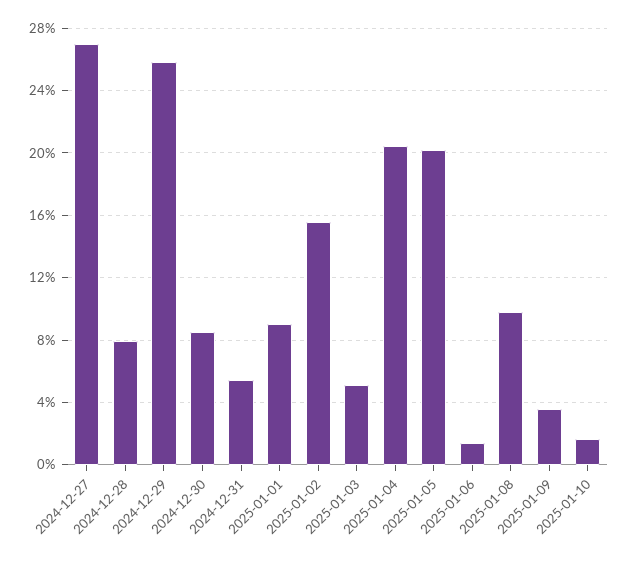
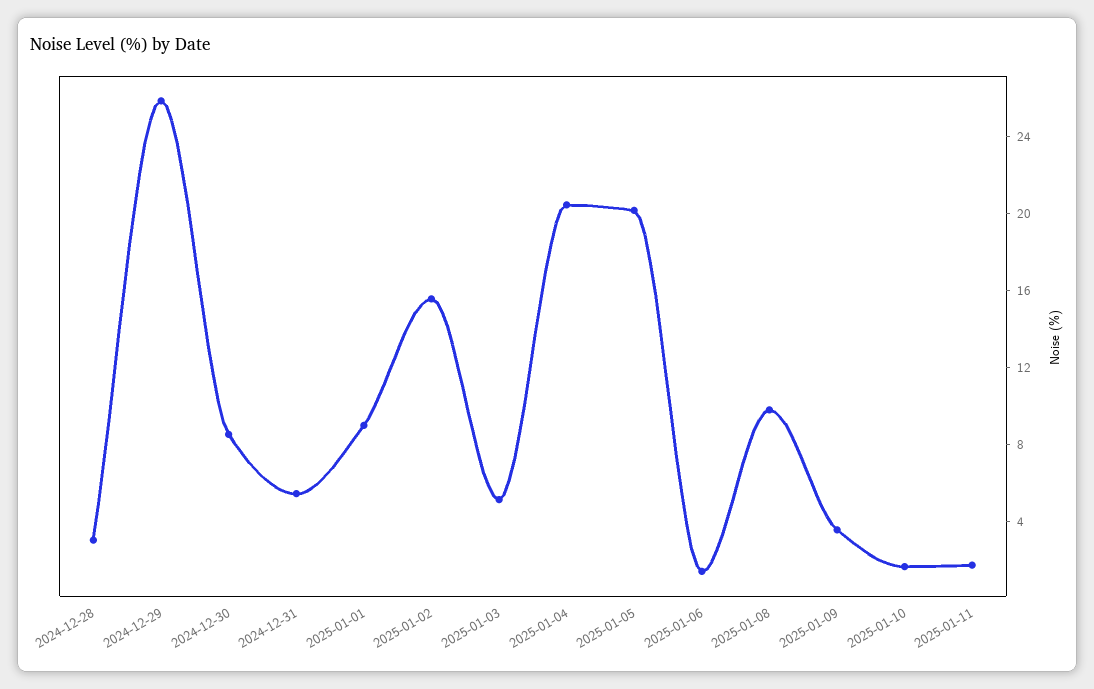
2024-12-27: 27 -> none
2024-12-28: 8 -> 3
2025-01-11: none -> 2

